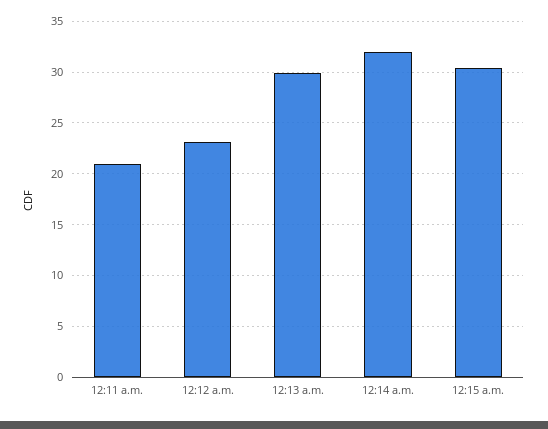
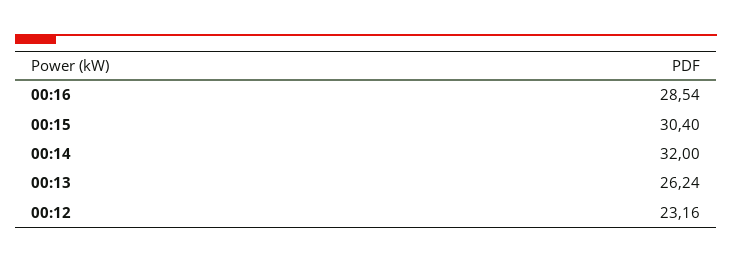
12:11 a.m.: 21 -> none
12:13 a.m.: 30 -> 26.24
00:16: none -> 28.54

